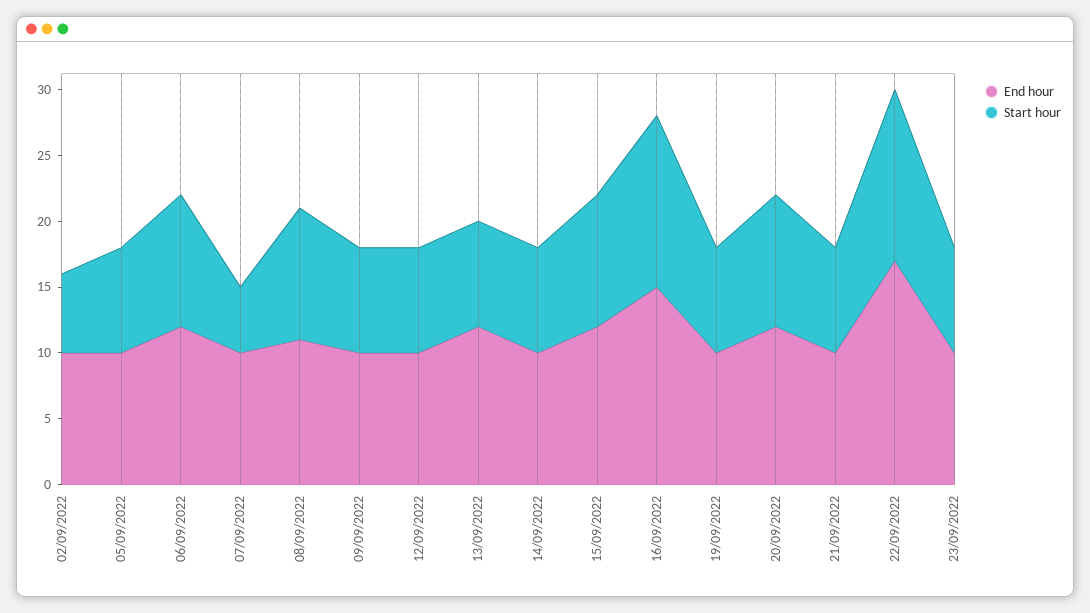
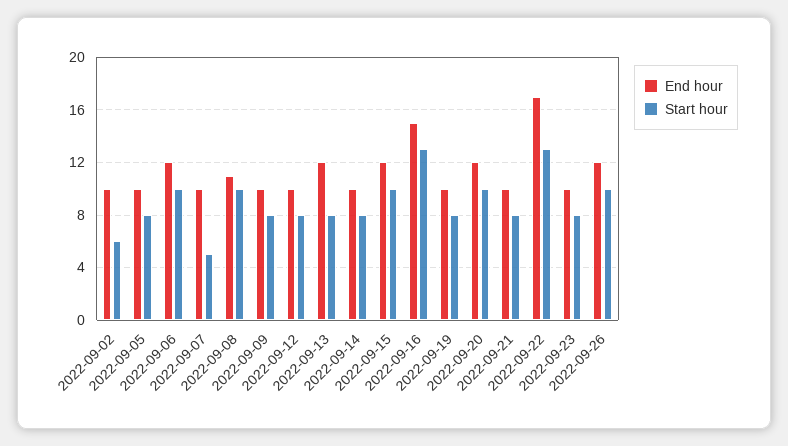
End hour, 2022-09-26: none -> 12
Start hour, 2022-09-26: none -> 10

